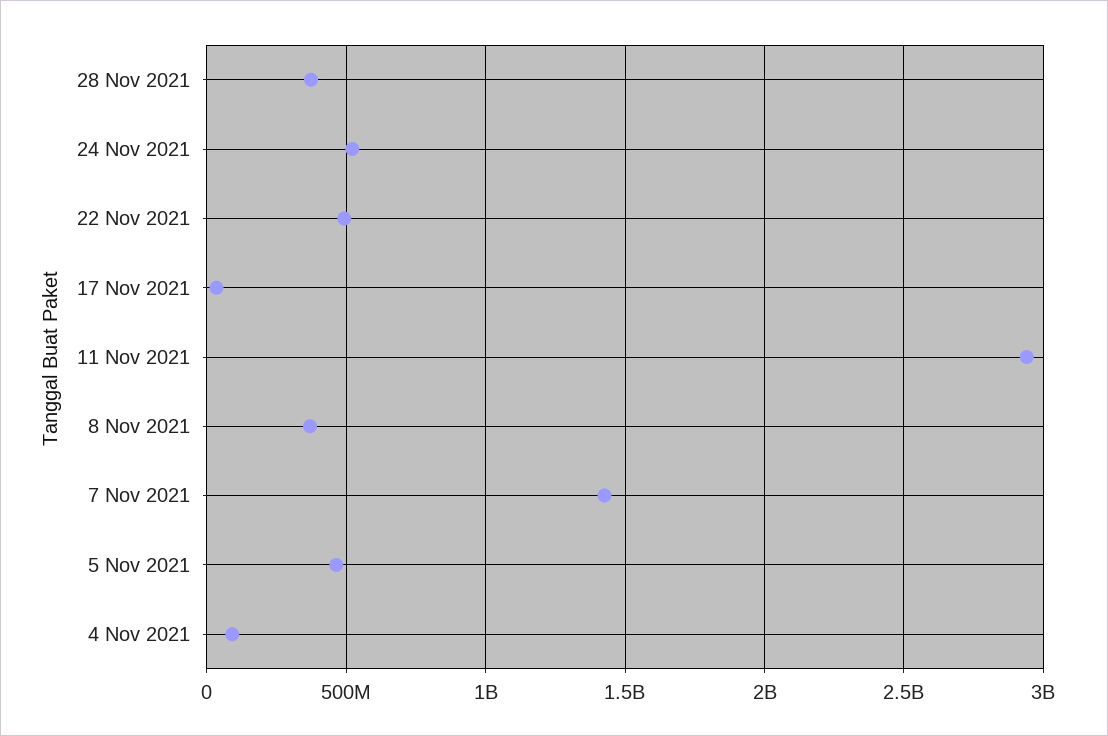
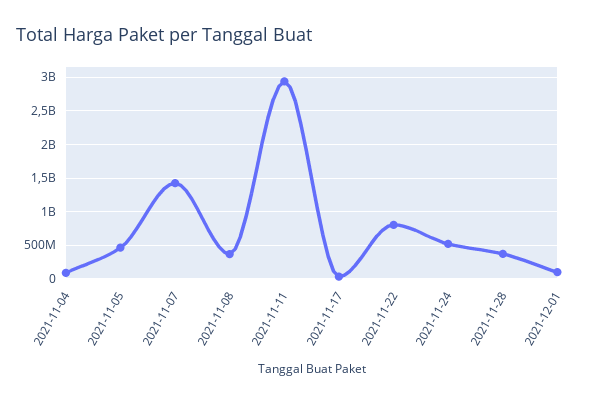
22 Nov 2021: 500000000 -> 800000000
2021-12-01: none -> 100000000

